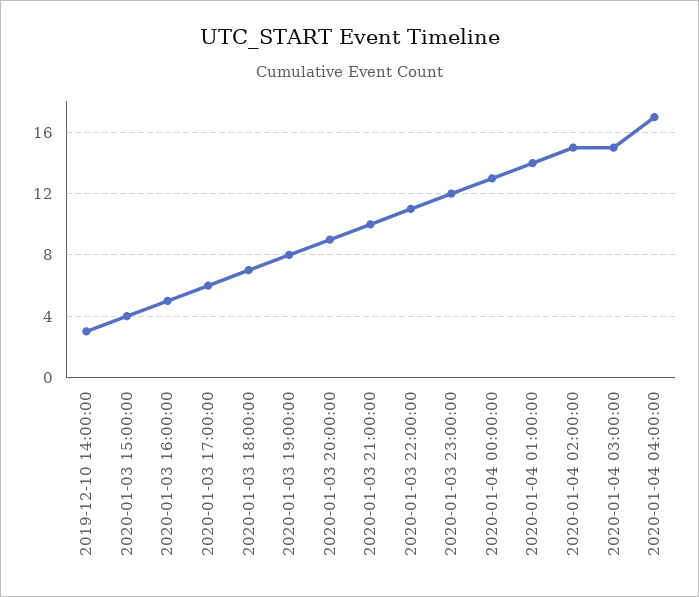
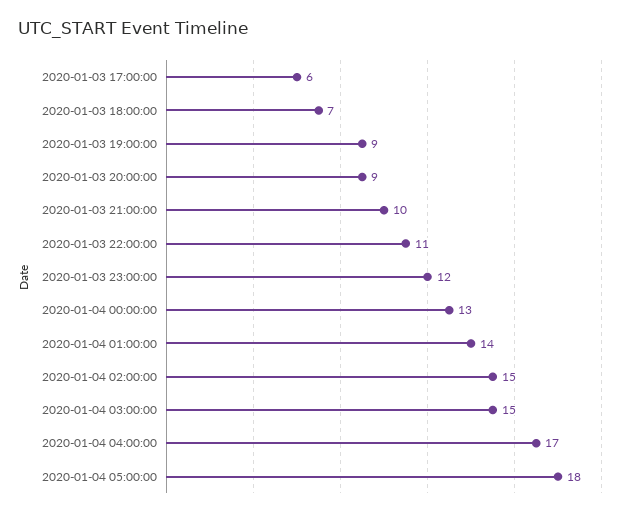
2019-12-10 14:00:00: 3 -> none
2020-01-03 15:00:00: 4 -> none
2020-01-03 16:00:00: 5 -> none
2020-01-03 19:00:00: 8 -> 9
2020-01-04 05:00:00: none -> 18

